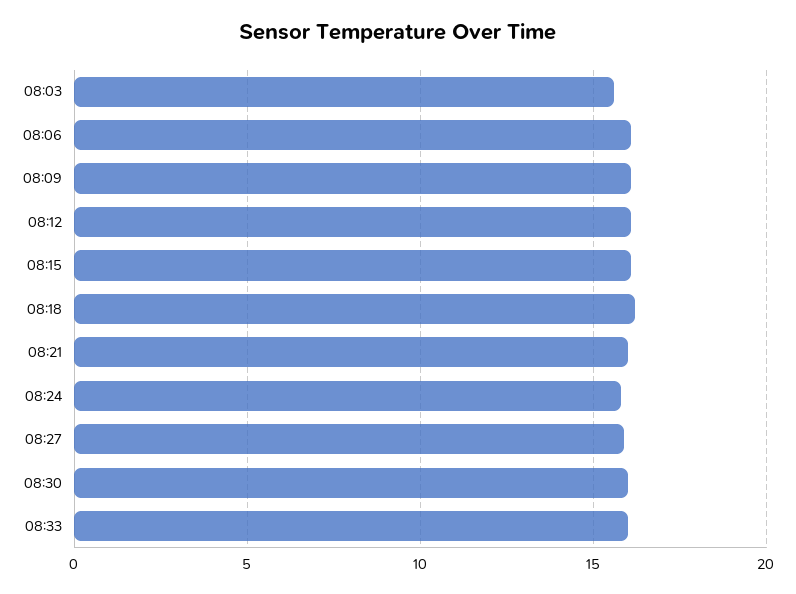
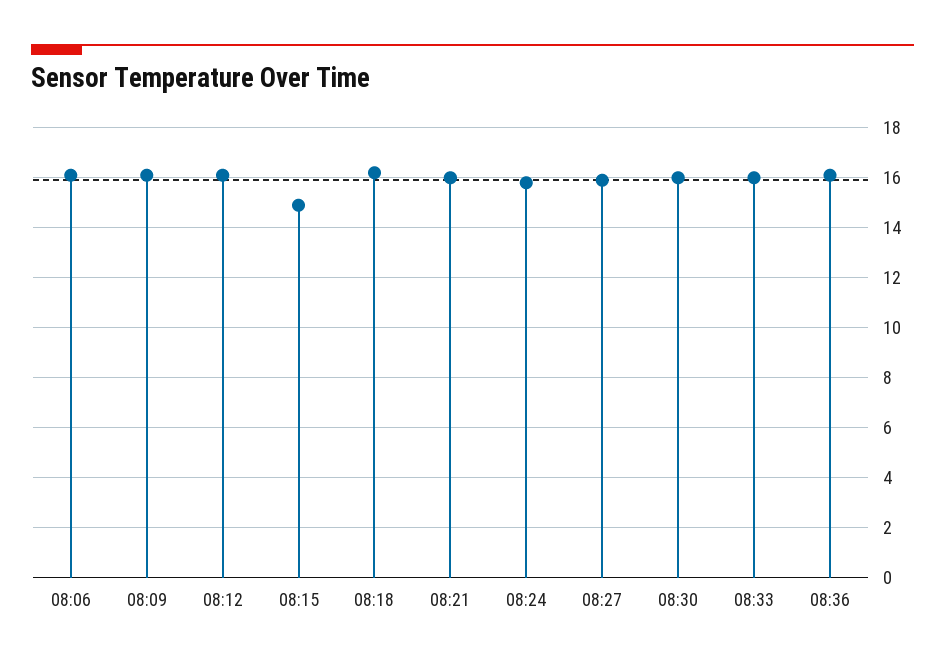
08:03: 15.5 -> none
08:15: 16 -> 15
08:36: none -> 16

